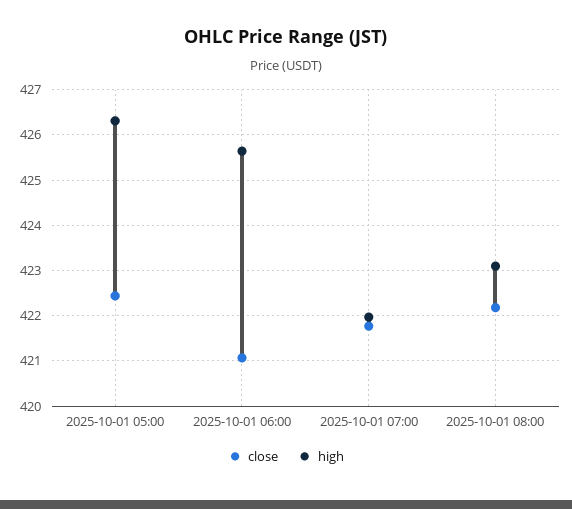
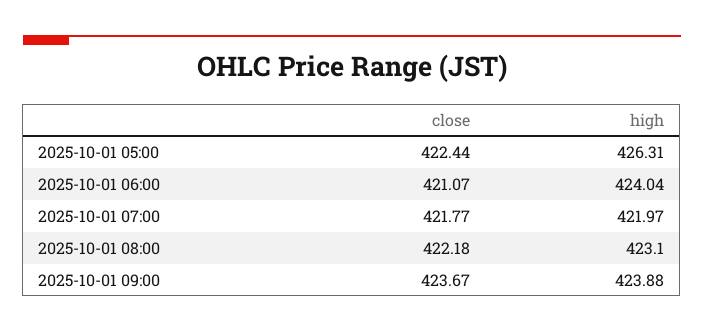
high, 2025-10-01 06:00: 425.6 -> 424.04
close, 2025-10-01 09:00: none -> 423.67
high, 2025-10-01 09:00: none -> 423.88

